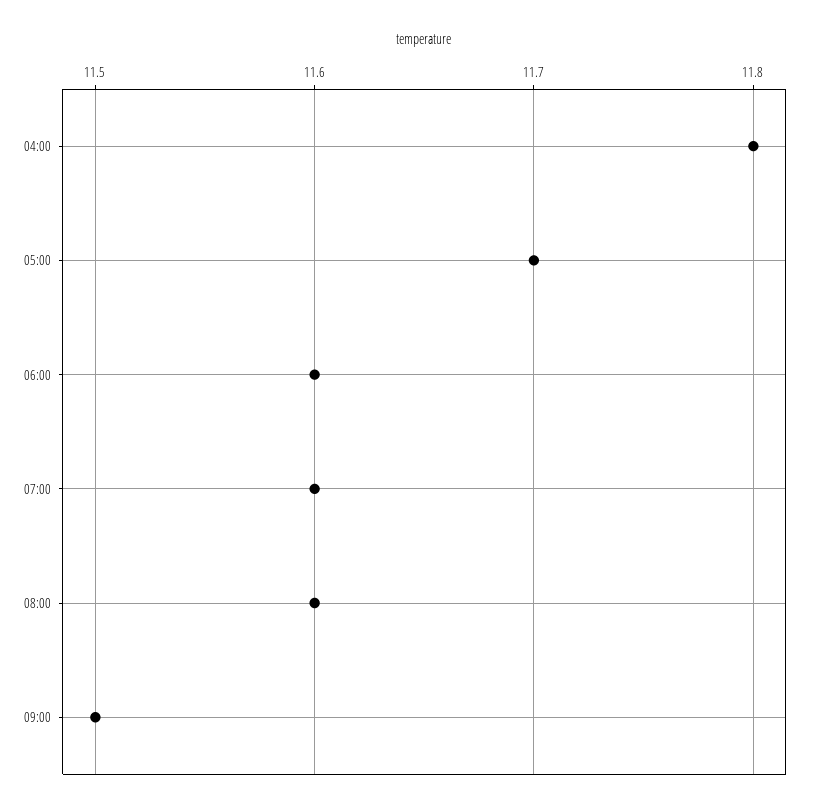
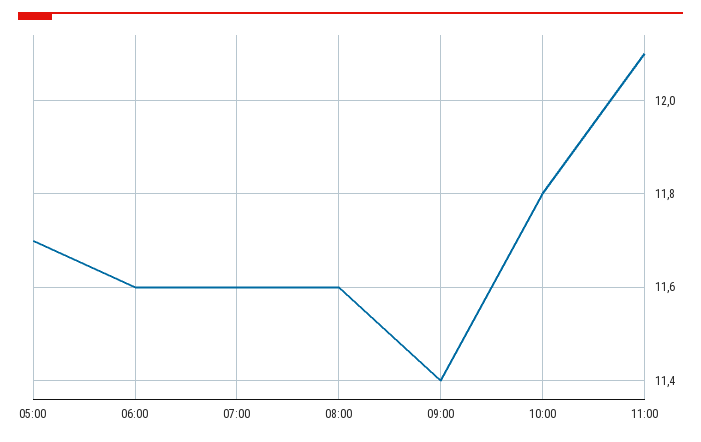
04:00: 11.8 -> none
09:00: 11.5 -> 11.4
10:00: none -> 11.8
11:00: none -> 12.1

